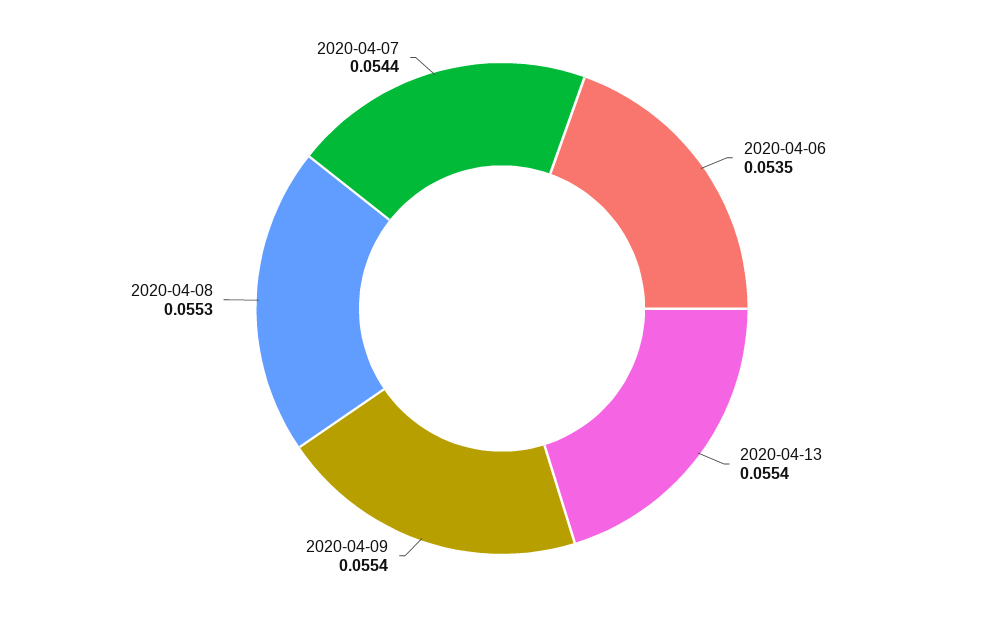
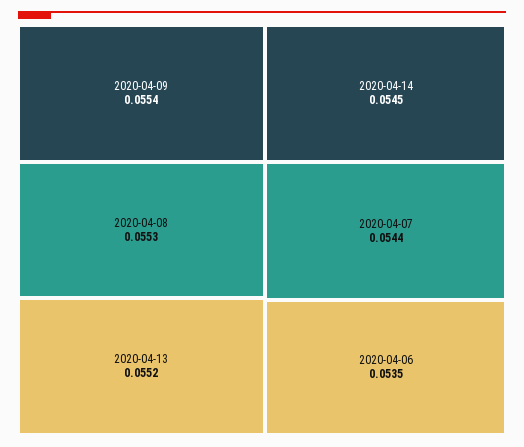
2020-04-13: 0.0554 -> 0.0552
2020-04-14: none -> 0.0545

